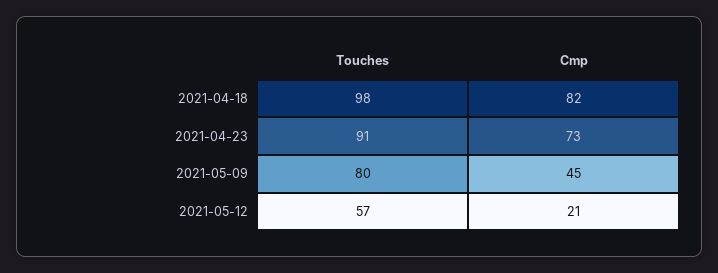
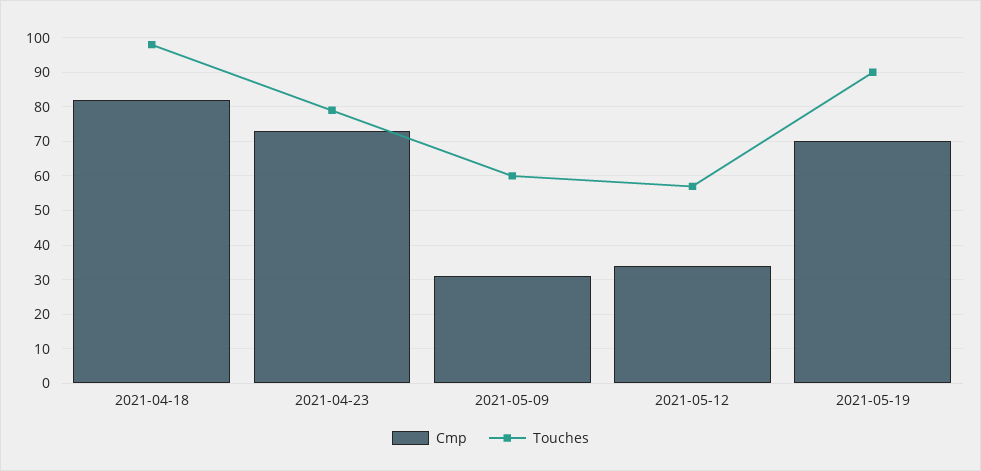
Touches, 2021-04-23: 91 -> 80
Touches, 2021-05-09: 80 -> 60
Cmp, 2021-05-09: 45 -> 30
Cmp, 2021-05-12: 21 -> 35
Cmp, 2021-05-19: none -> 70
Touches, 2021-05-19: none -> 90

